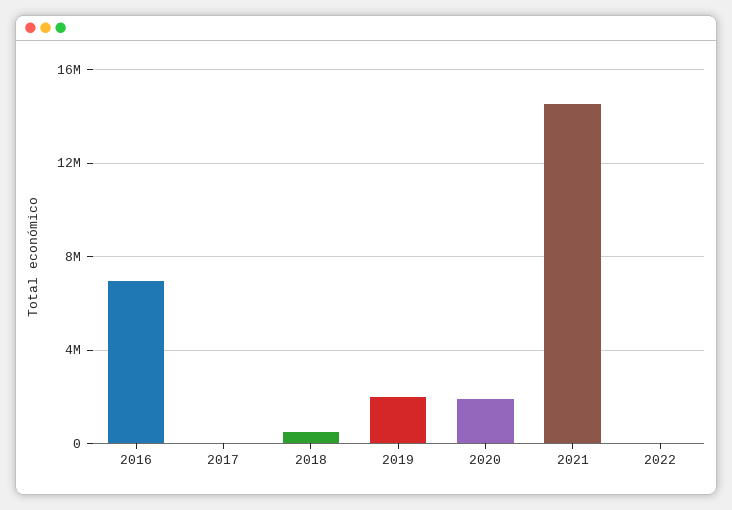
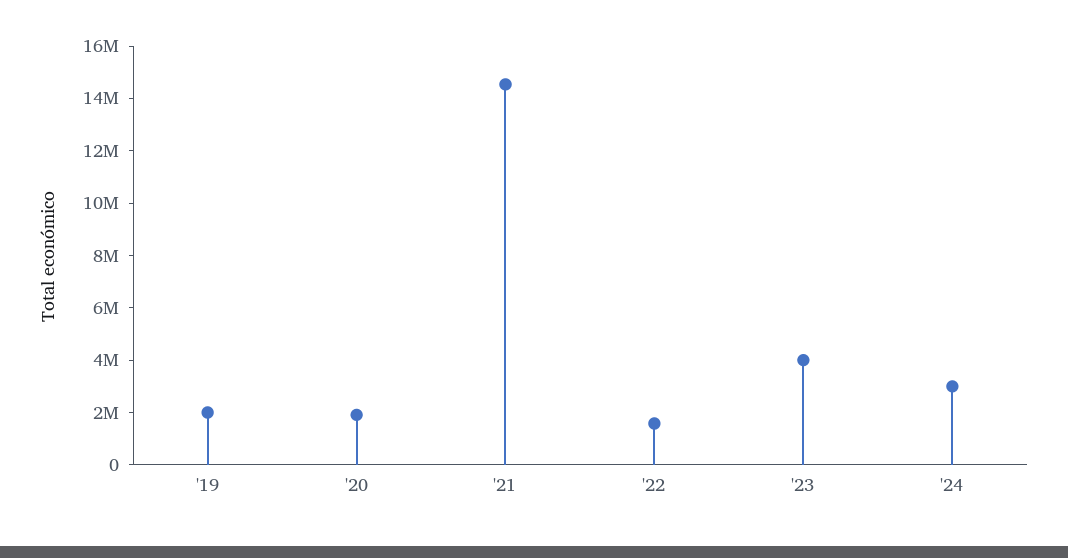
2016: 7000000 -> none
2017: 0 -> none
2018: 500000 -> none
2022: 0 -> 1500000
'23: none -> 4000000
'24: none -> 3000000

